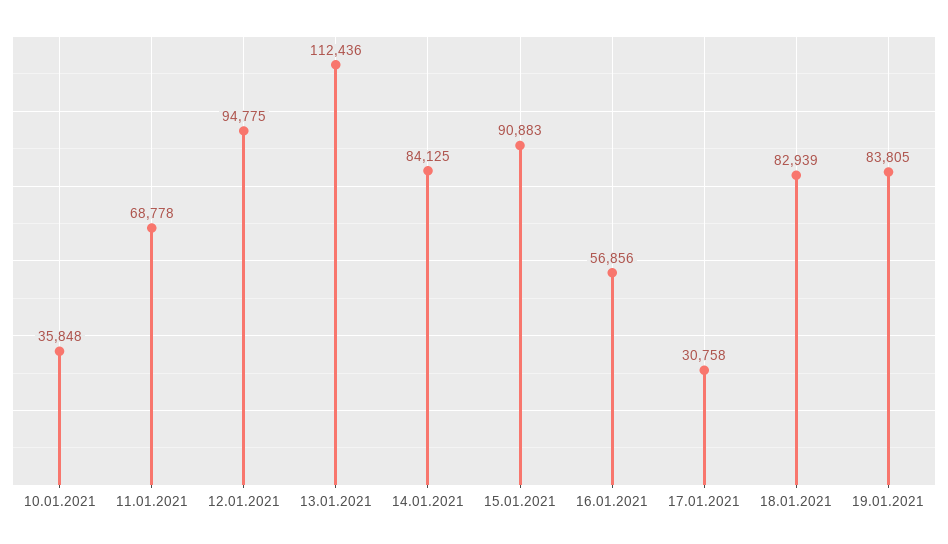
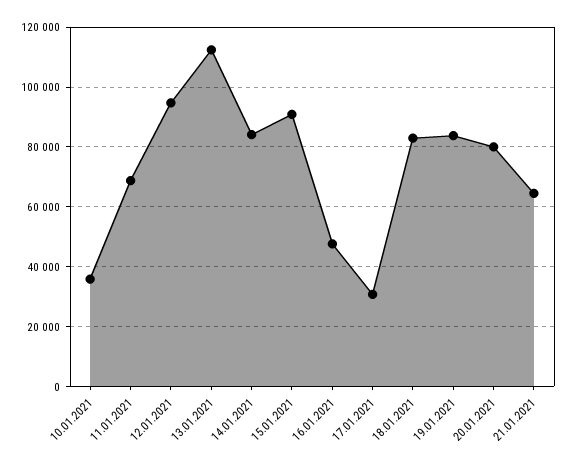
16.01.2021: 56856 -> 47500
20.01.2021: none -> 80000
21.01.2021: none -> 65000

